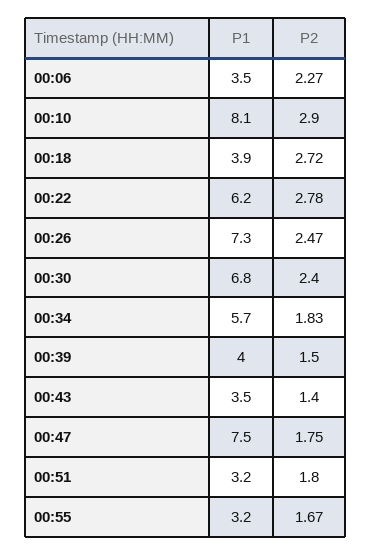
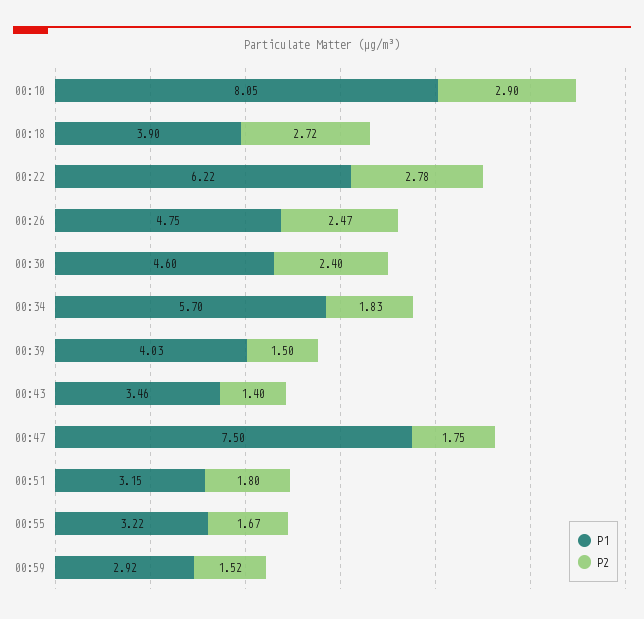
P1, 00:06: 3.5 -> none
P2, 00:06: 2.27 -> none
P1, 00:26: 7.3 -> 4.75
P1, 00:30: 6.8 -> 4.6
P1, 00:59: none -> 2.92
P2, 00:59: none -> 1.52

